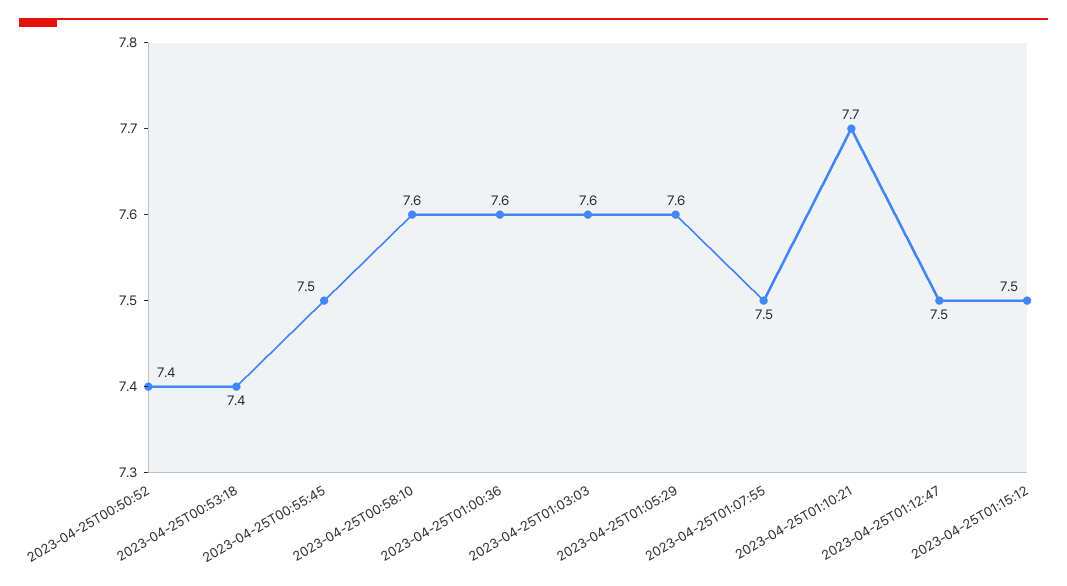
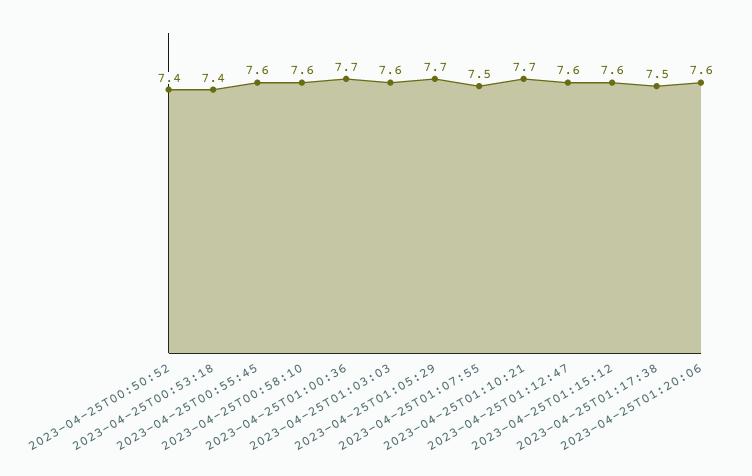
2023-04-25T00:55:45: 7.5 -> 7.6
2023-04-25T01:00:36: 7.6 -> 7.7
2023-04-25T01:05:29: 7.6 -> 7.7
2023-04-25T01:12:47: 7.5 -> 7.6
2023-04-25T01:15:12: 7.5 -> 7.6
2023-04-25T01:17:38: none -> 7.5
2023-04-25T01:20:06: none -> 7.6

